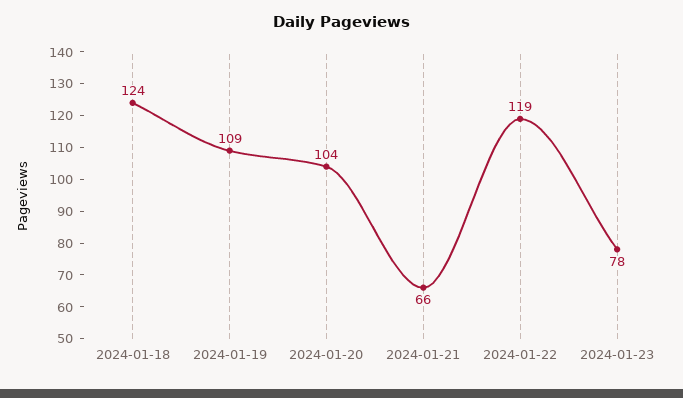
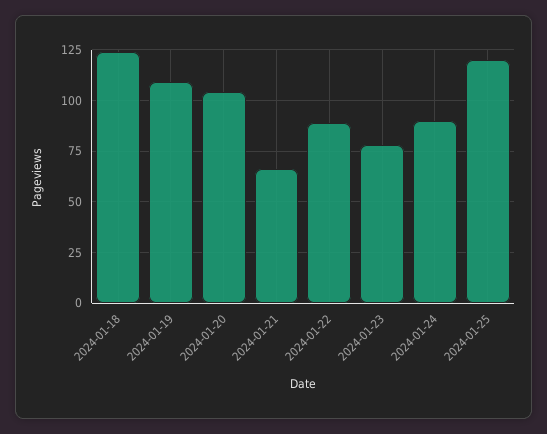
2024-01-22: 119 -> 90
2024-01-24: none -> 90
2024-01-25: none -> 120

